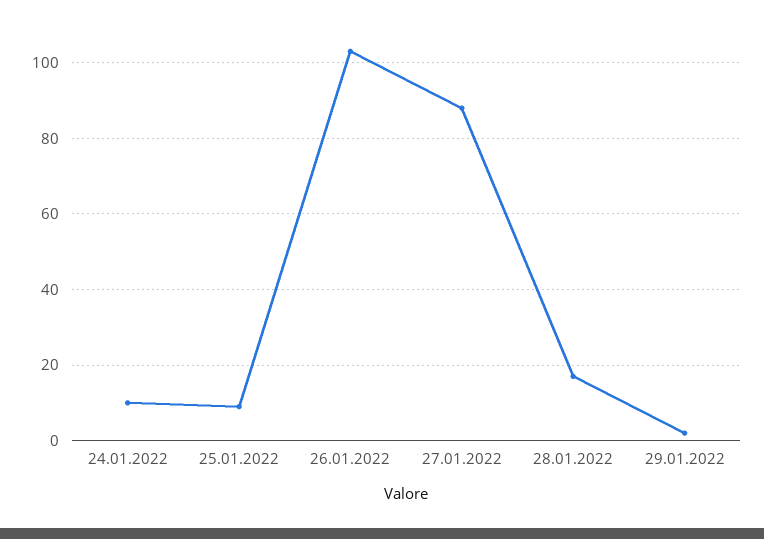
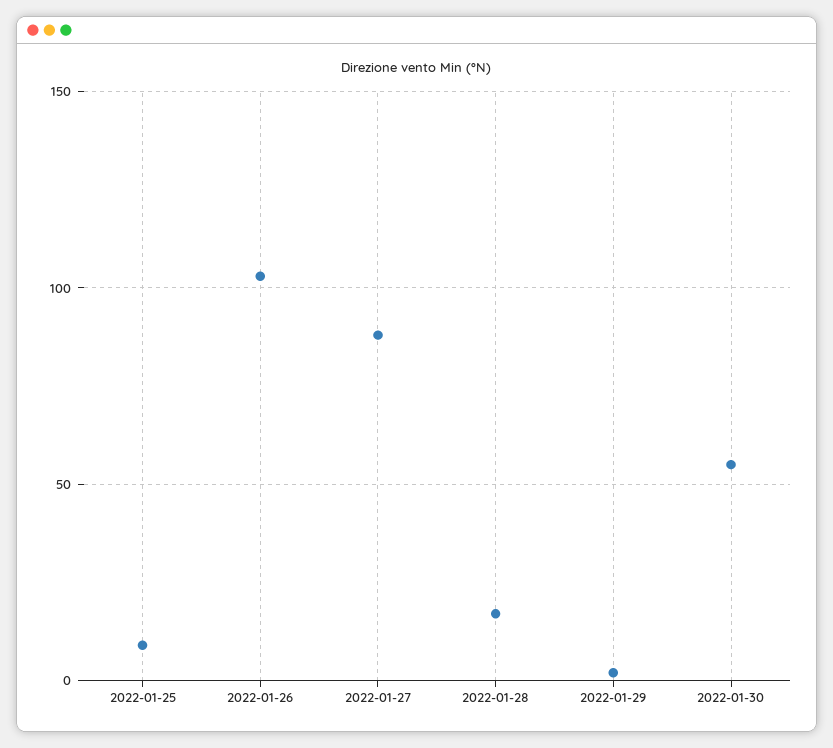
24.01.2022: 10 -> none
2022-01-30: none -> 55

